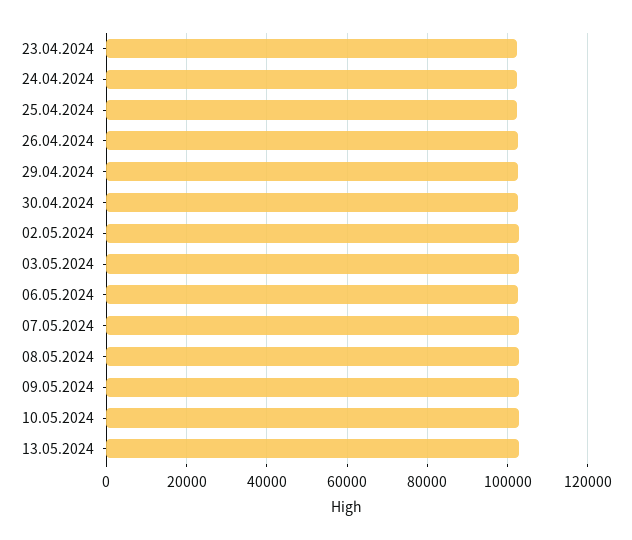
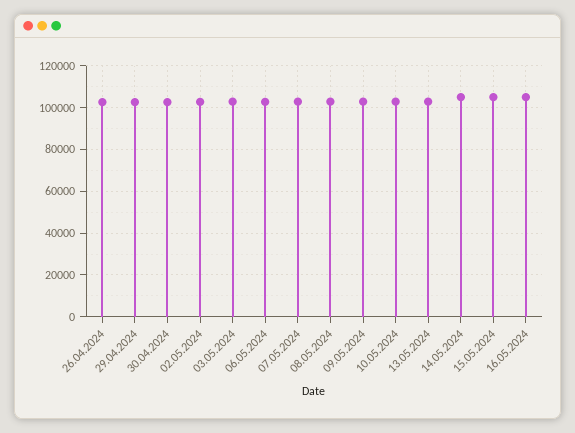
23.04.2024: 102000 -> none
24.04.2024: 102000 -> none
25.04.2024: 102000 -> none
14.05.2024: none -> 105000
15.05.2024: none -> 105000
16.05.2024: none -> 105000

